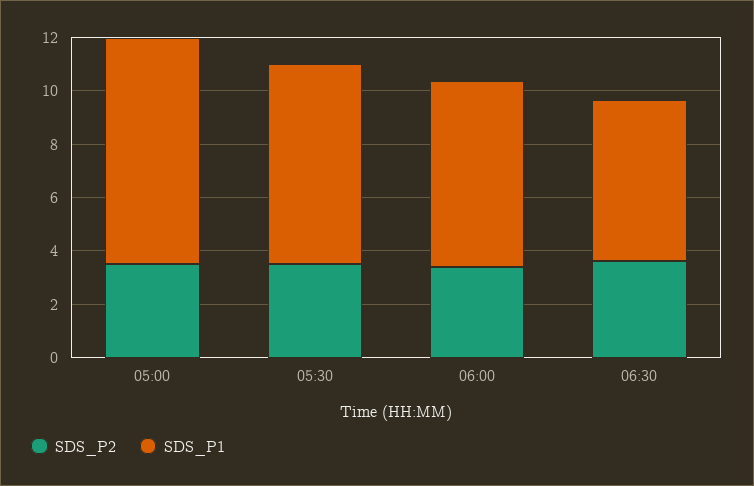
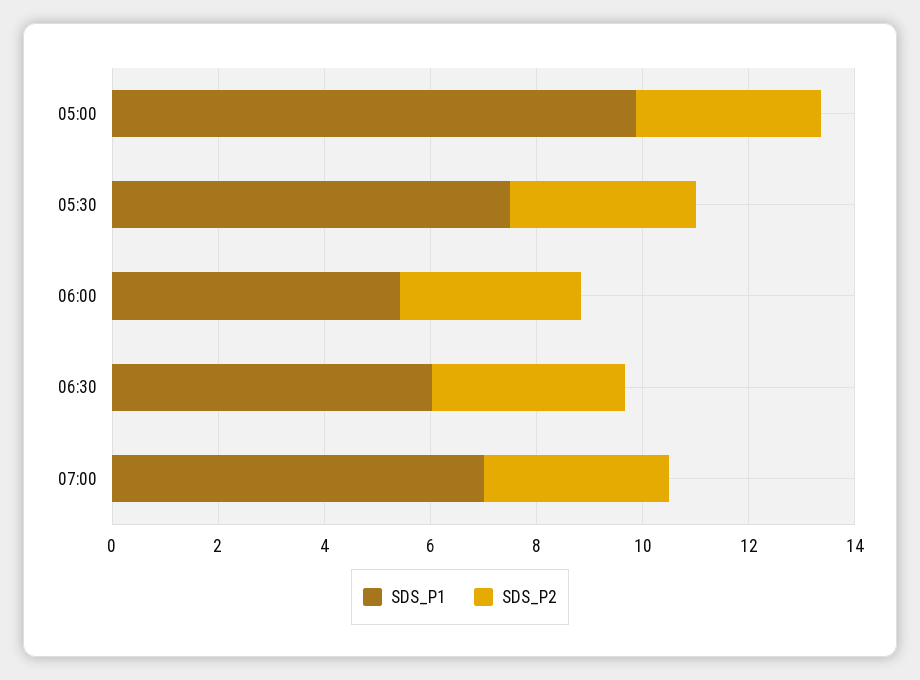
SDS_P1, 05:00: 8.5 -> 10
SDS_P1, 06:00: 7 -> 5.5
SDS_P1, 07:00: none -> 7
SDS_P2, 07:00: none -> 3.5

